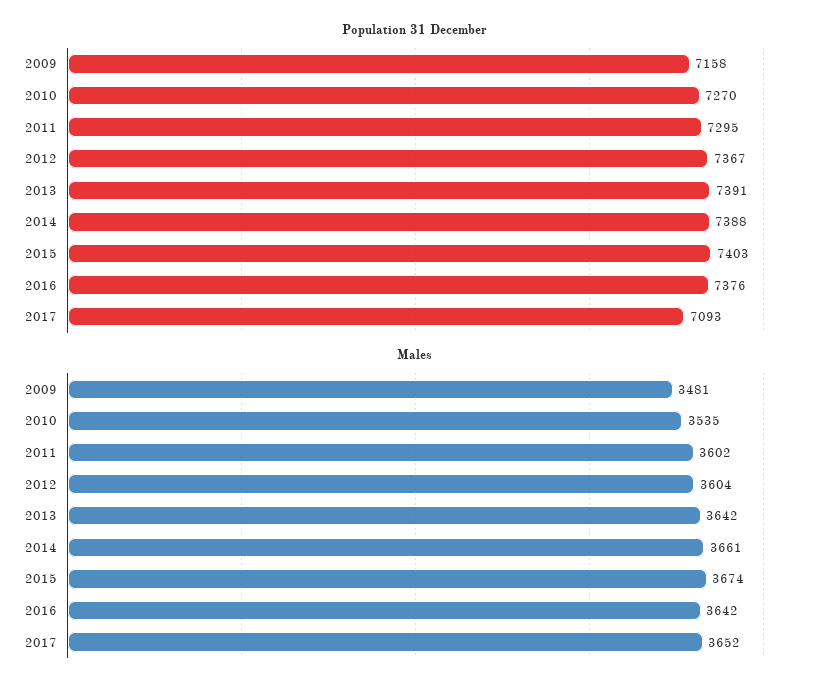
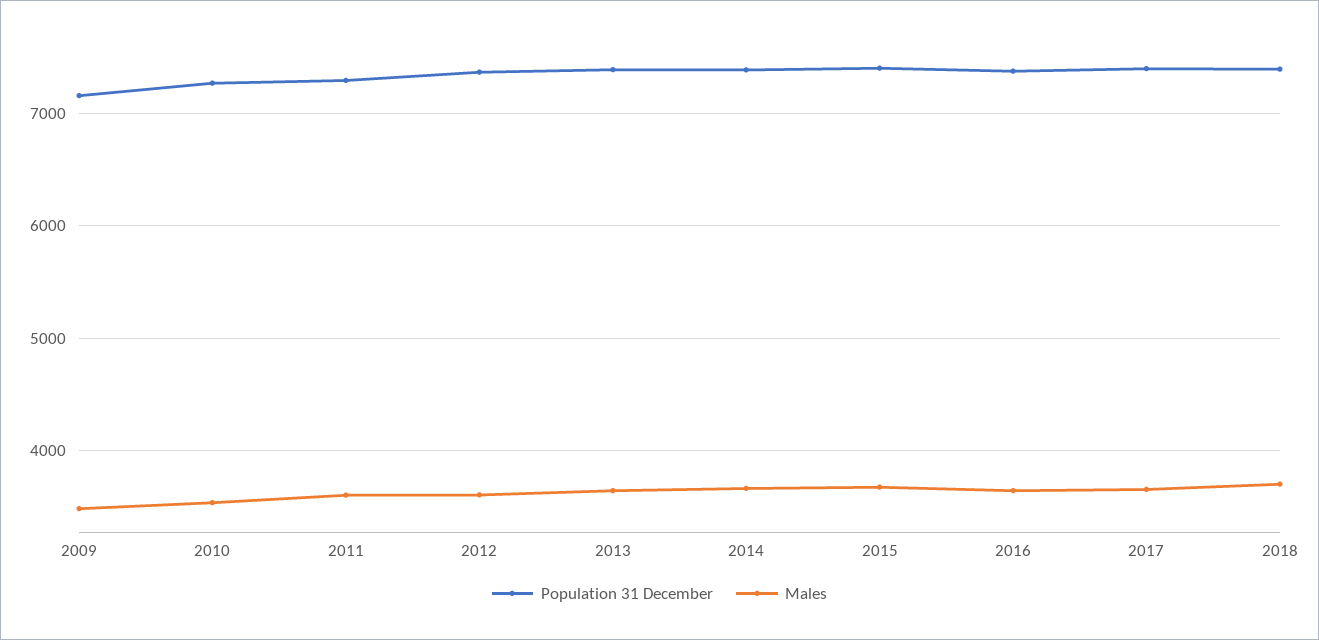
Population 31 December, 2017: 7093 -> 7400
Population 31 December, 2018: none -> 7400
Males, 2018: none -> 3700

